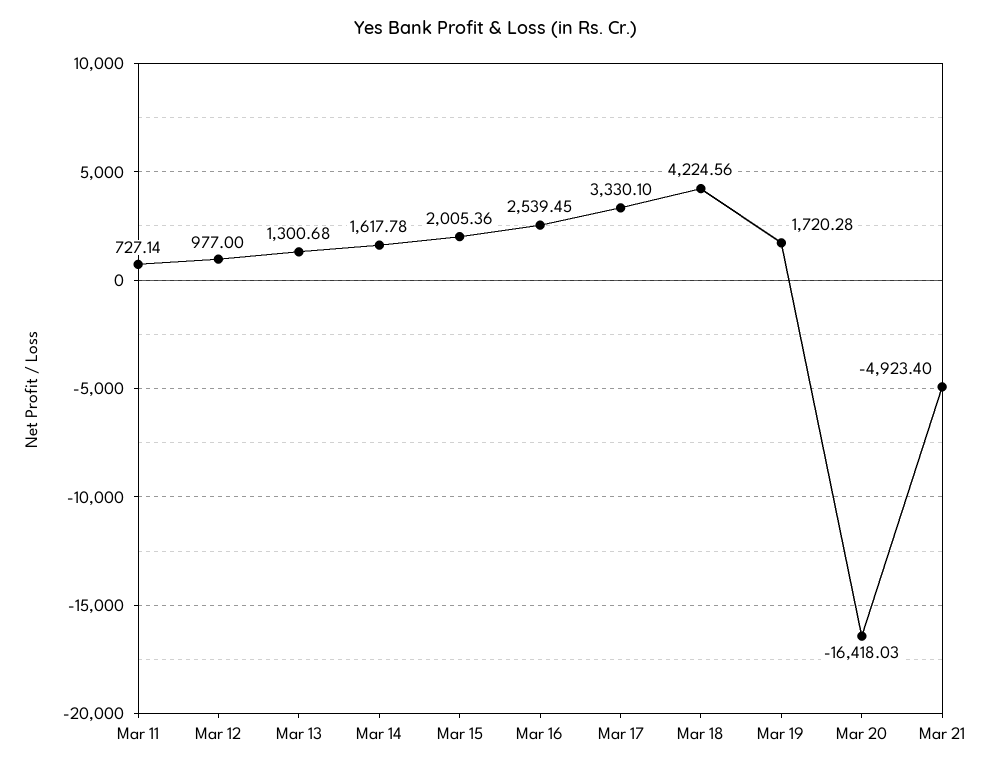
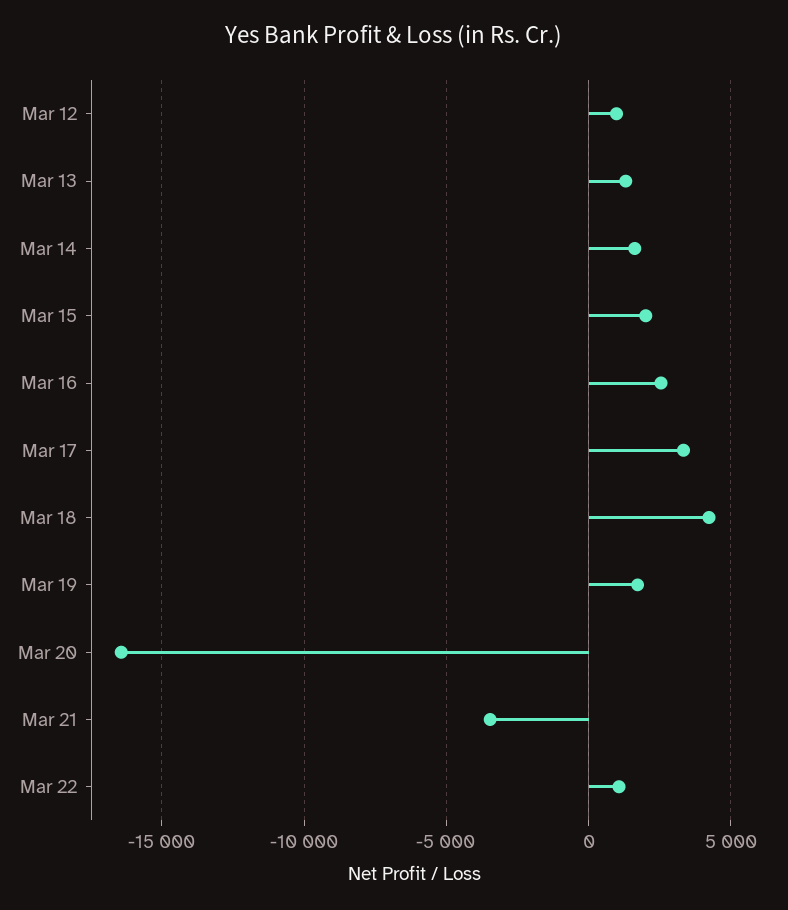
Mar 11: 727.14 -> none
Mar 21: -4923.4 -> -3500
Mar 22: none -> 1000

